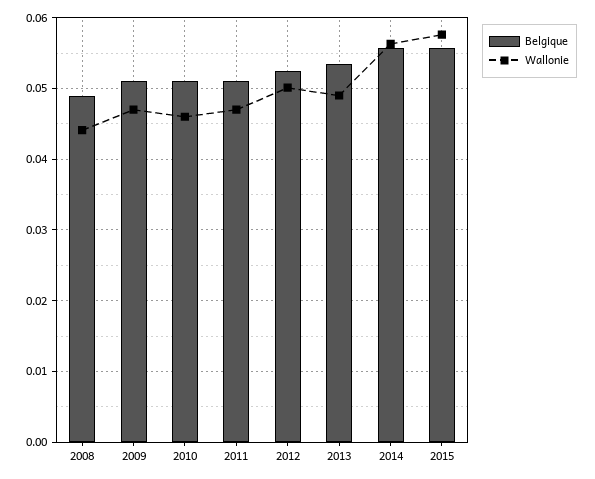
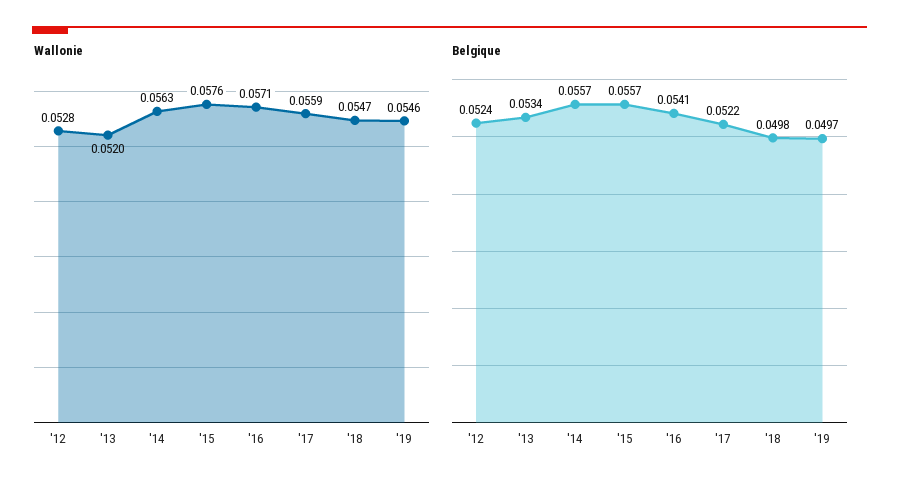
Belgique, 2008: 0.049 -> none
Wallonie, 2008: 0.044 -> none
Belgique, 2009: 0.051 -> none
Wallonie, 2009: 0.047 -> none
Belgique, 2010: 0.051 -> none
Wallonie, 2010: 0.046 -> none
Belgique, 2011: 0.051 -> none
Wallonie, 2011: 0.047 -> none
Wallonie, 2012: 0.05 -> 0.0528
Wallonie, 2013: 0.049 -> 0.052
Wallonie, '16: none -> 0.0571
Wallonie, '17: none -> 0.0559
Wallonie, '18: none -> 0.0547
Wallonie, '19: none -> 0.0546
Belgique, '16: none -> 0.0541
Belgique, '17: none -> 0.0522
Belgique, '18: none -> 0.0498
Belgique, '19: none -> 0.0497

